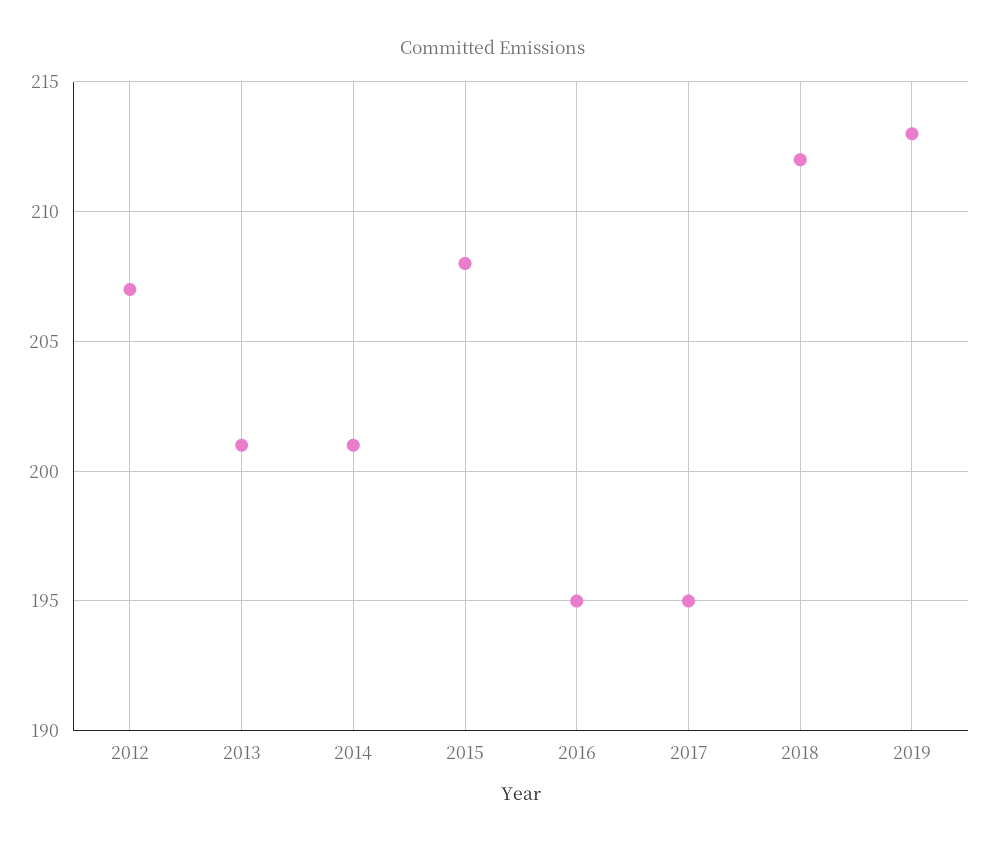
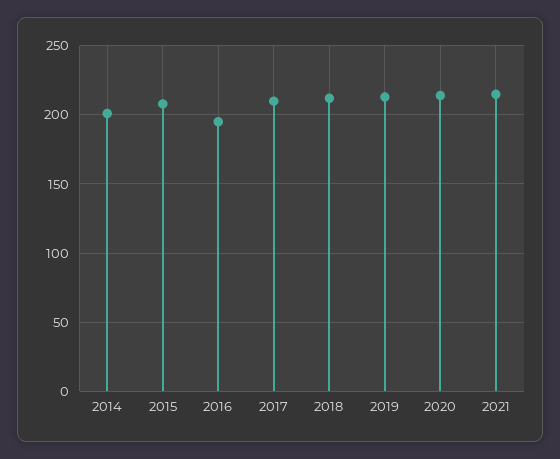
2012: 207 -> none
2013: 201 -> none
2017: 195 -> 210
2020: none -> 215
2021: none -> 215

